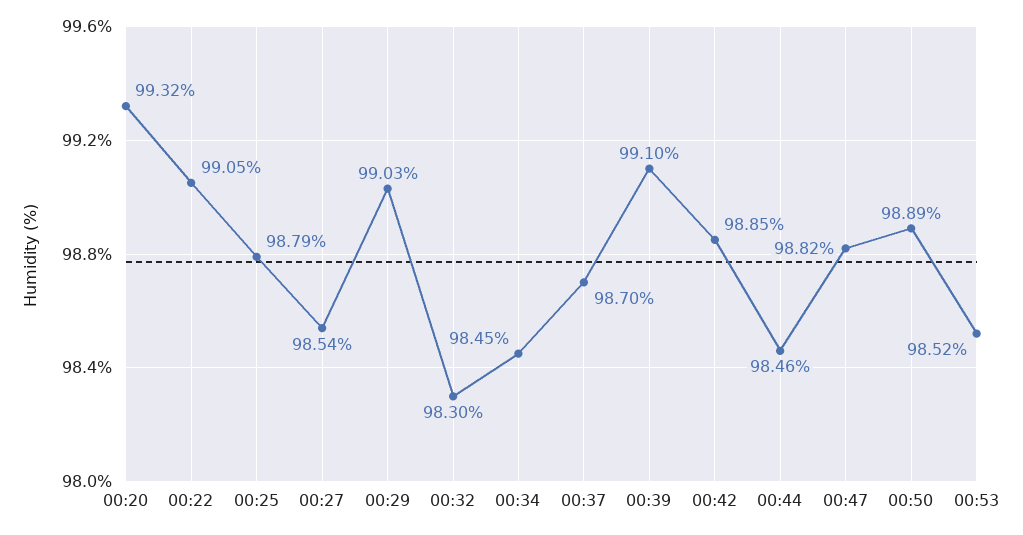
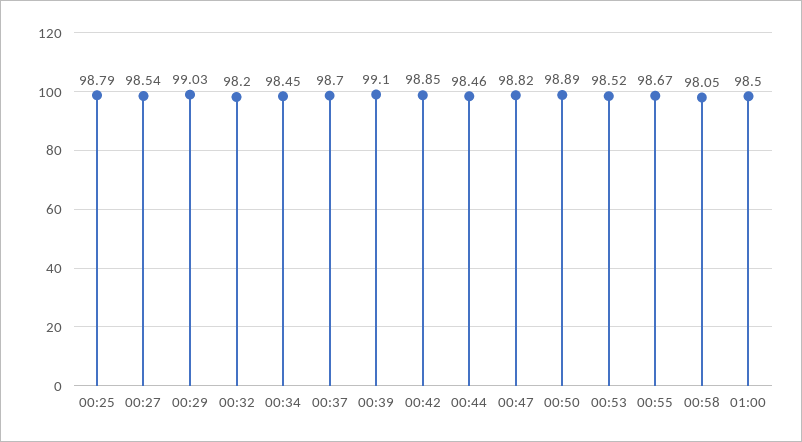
00:20: 99.32 -> none
00:22: 99.05 -> none
00:32: 98.3 -> 98.2
00:55: none -> 98.67
00:58: none -> 98.05
01:00: none -> 98.5

